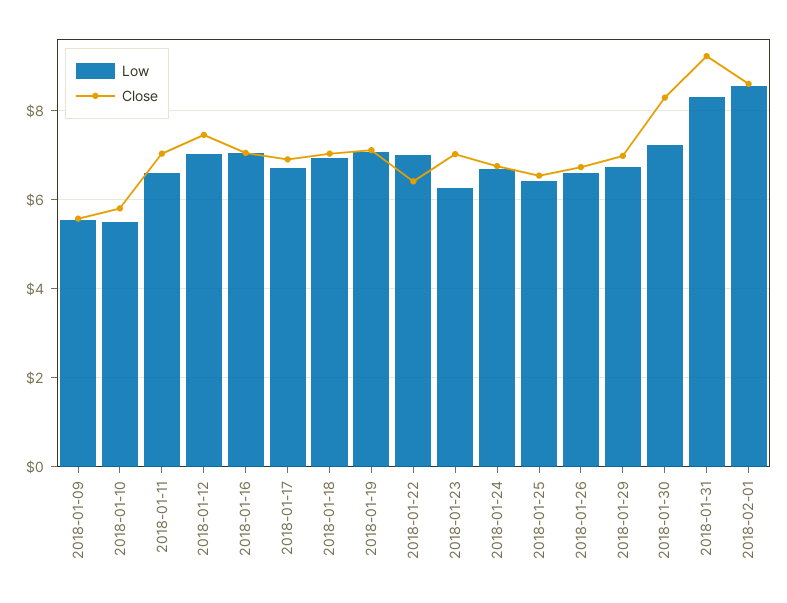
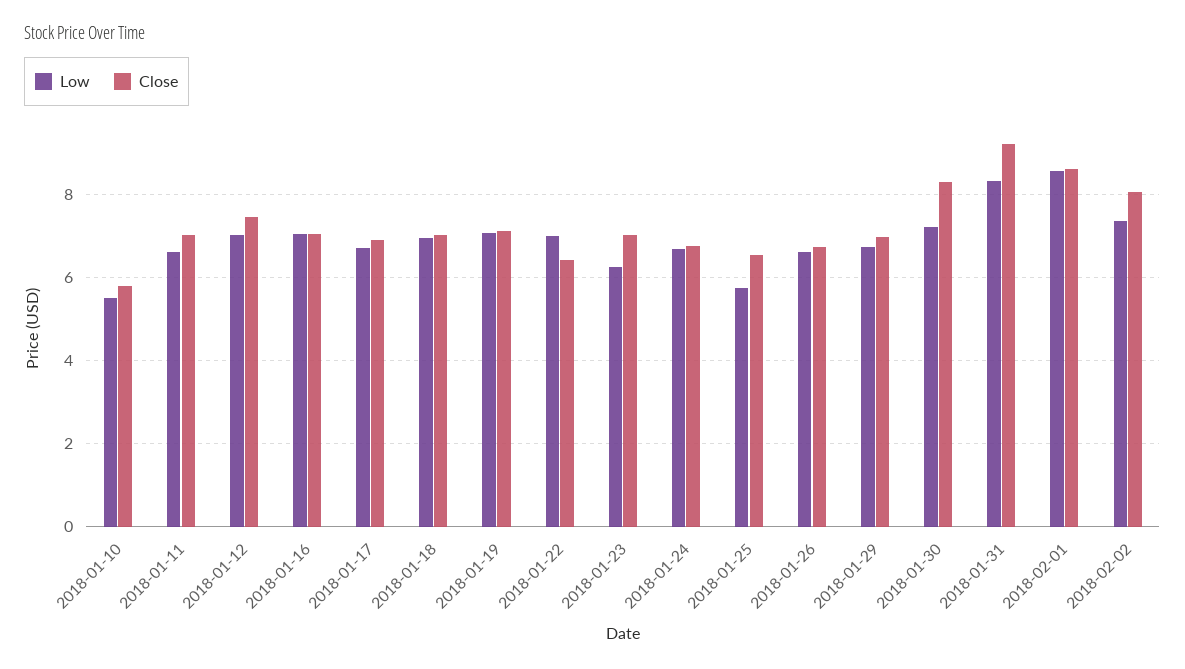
Low, 2018-01-09: 5.6 -> none
Close, 2018-01-09: 5.6 -> none
Low, 2018-01-25: 6.4 -> 5.8
Low, 2018-02-02: none -> 7.4
Close, 2018-02-02: none -> 8

